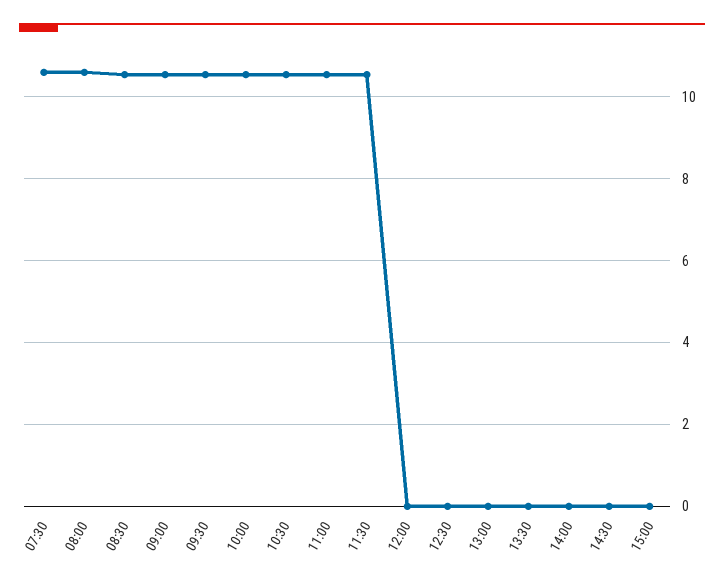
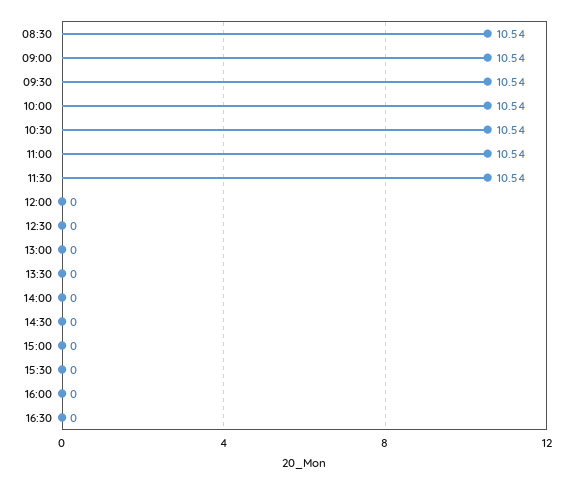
07:30: 10.6 -> none
08:00: 10.6 -> none
15:30: none -> 0
16:00: none -> 0
16:30: none -> 0

